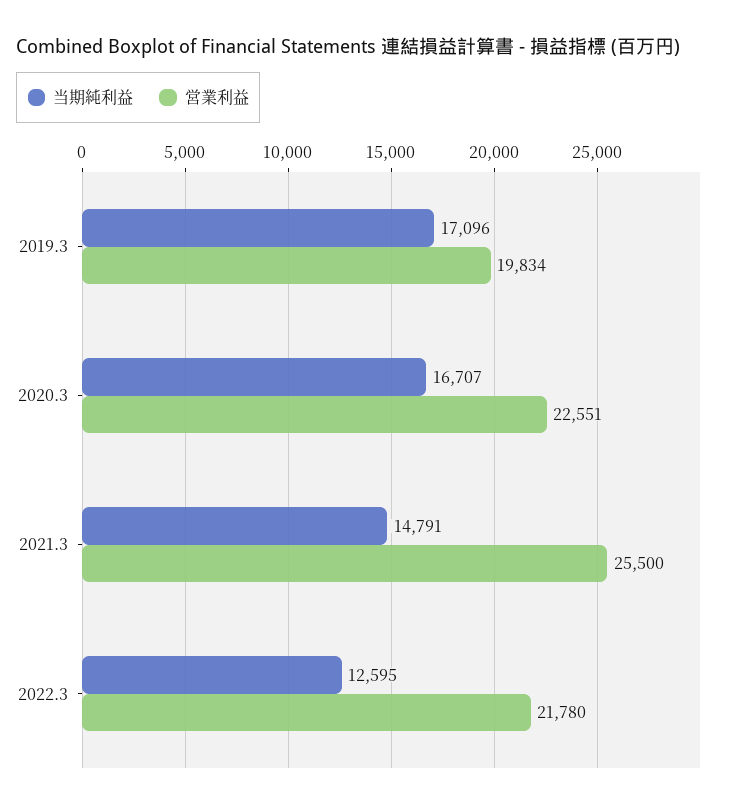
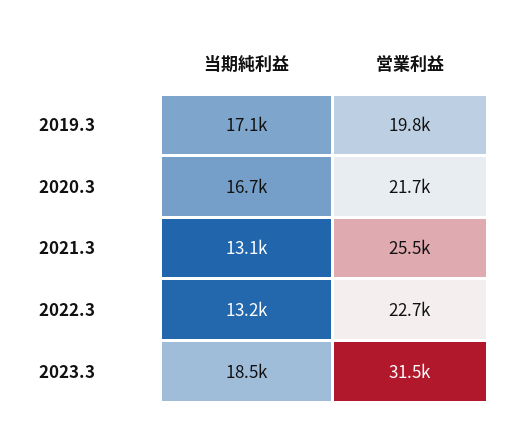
営業利益, 2020.3: 22551 -> 21700
当期純利益, 2021.3: 14791 -> 13100
当期純利益, 2022.3: 12595 -> 13200
営業利益, 2022.3: 21780 -> 22700
当期純利益, 2023.3: none -> 18500
営業利益, 2023.3: none -> 31500

